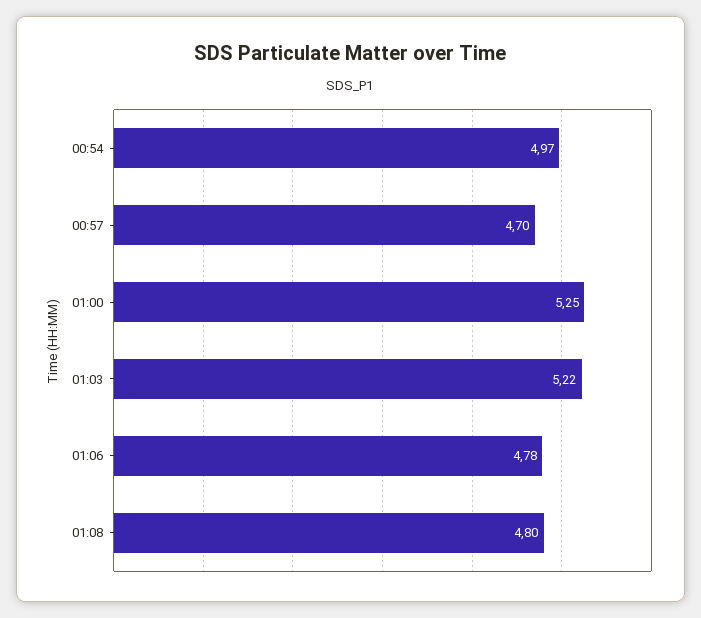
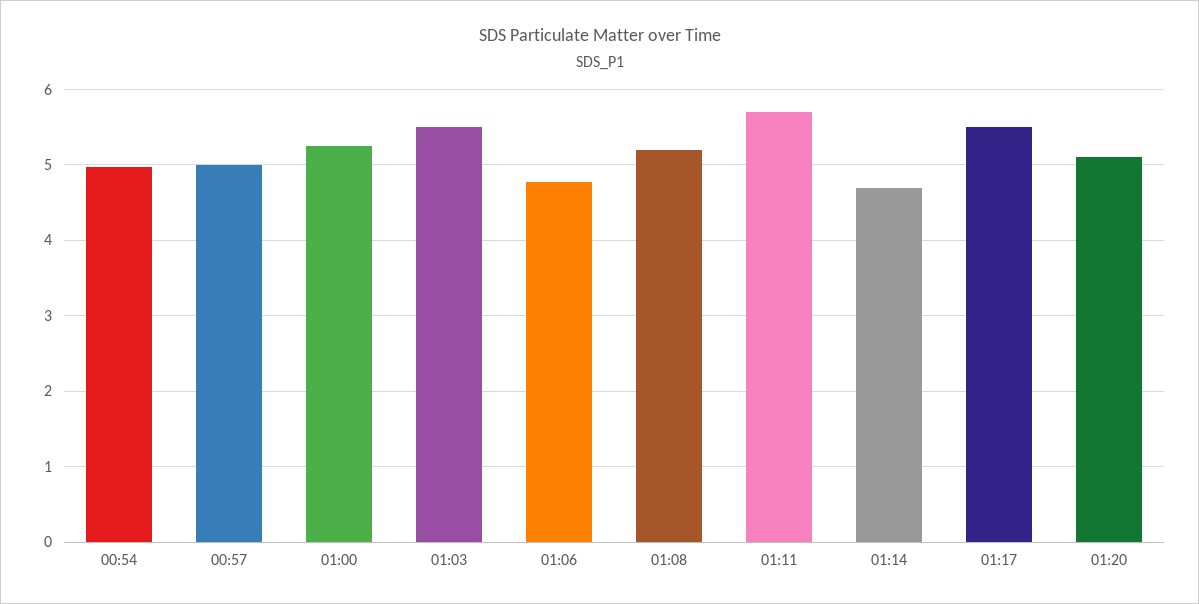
00:57: 4.7 -> 5
01:03: 5.22 -> 5.5
01:08: 4.8 -> 5.2
01:11: none -> 5.7
01:14: none -> 4.7
01:17: none -> 5.5
01:20: none -> 5.1

